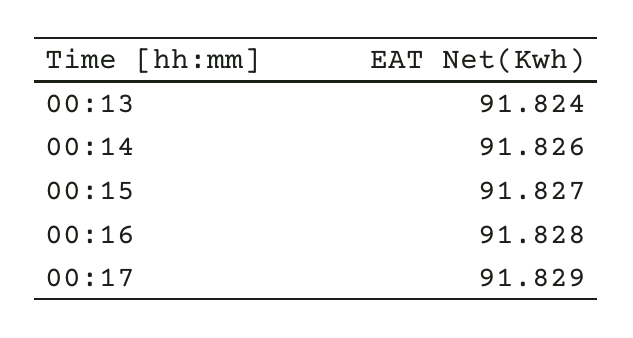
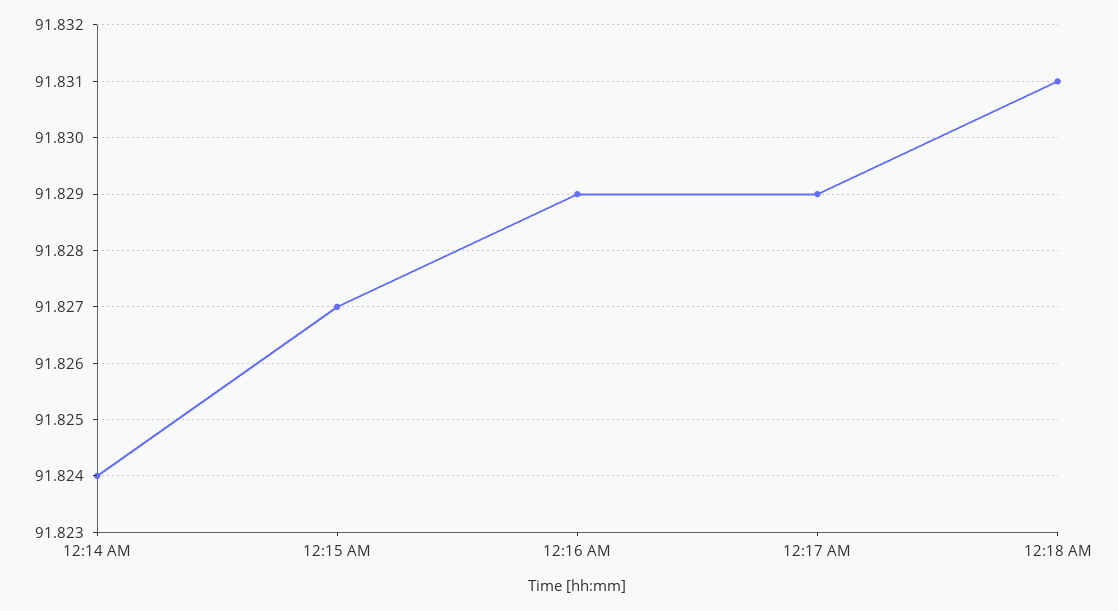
00:13: 91.824 -> none
00:14: 91.826 -> 91.824
00:16: 91.828 -> 91.829
12:18 AM: none -> 91.831

